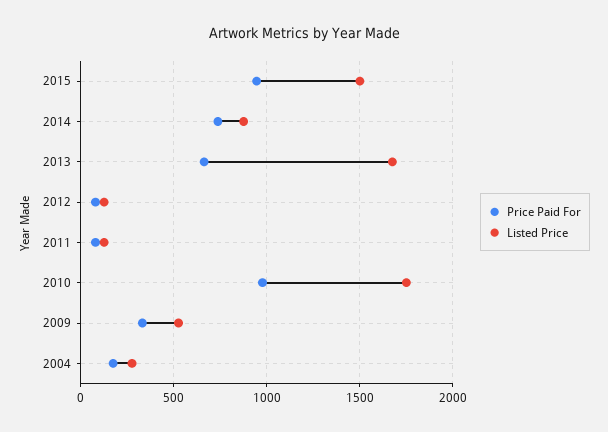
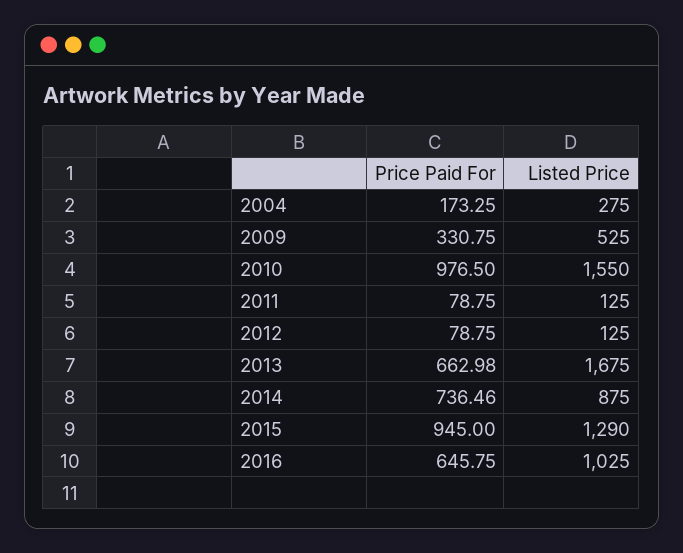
Listed Price, 2015: 1500 -> 1290
Listed Price, 2010: 1750 -> 1550
Price Paid For, 2016: none -> 645.75
Listed Price, 2016: none -> 1025

